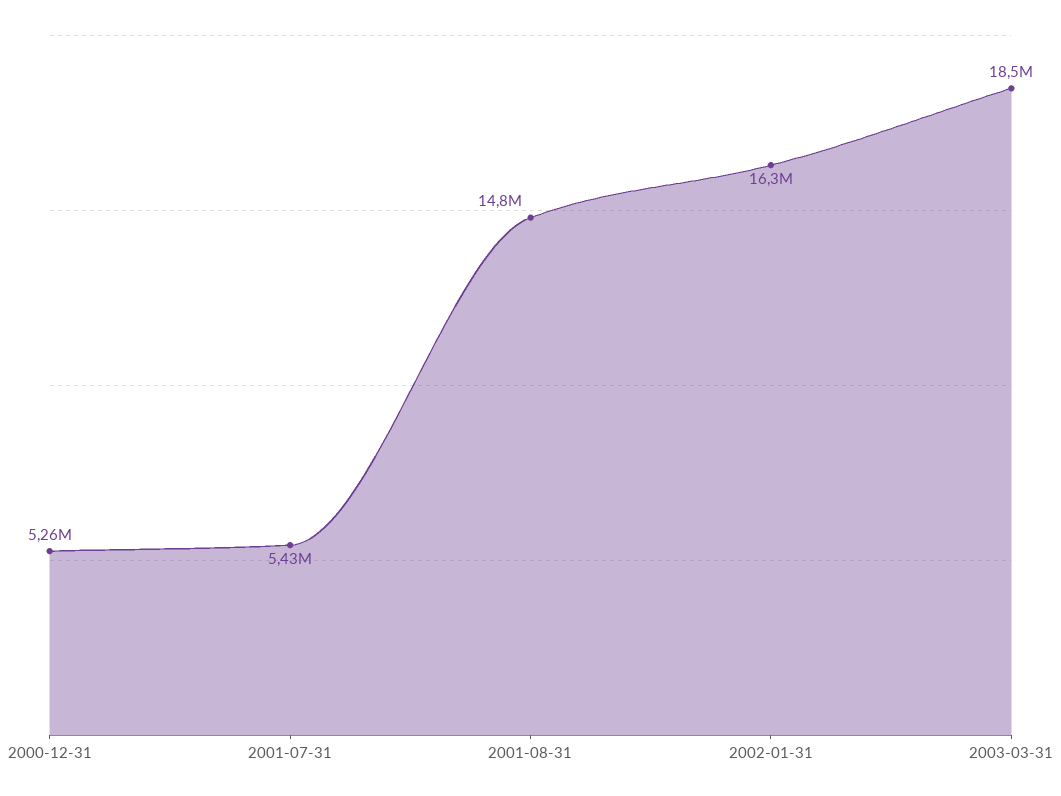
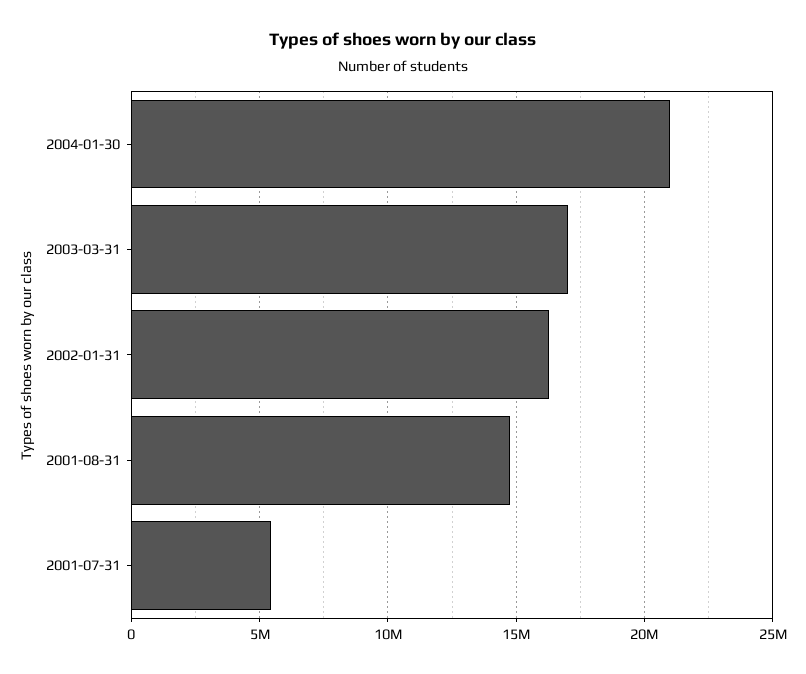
2000-12-31: 5260000 -> none
2003-03-31: 18500000 -> 17000000
2004-01-30: none -> 21000000

